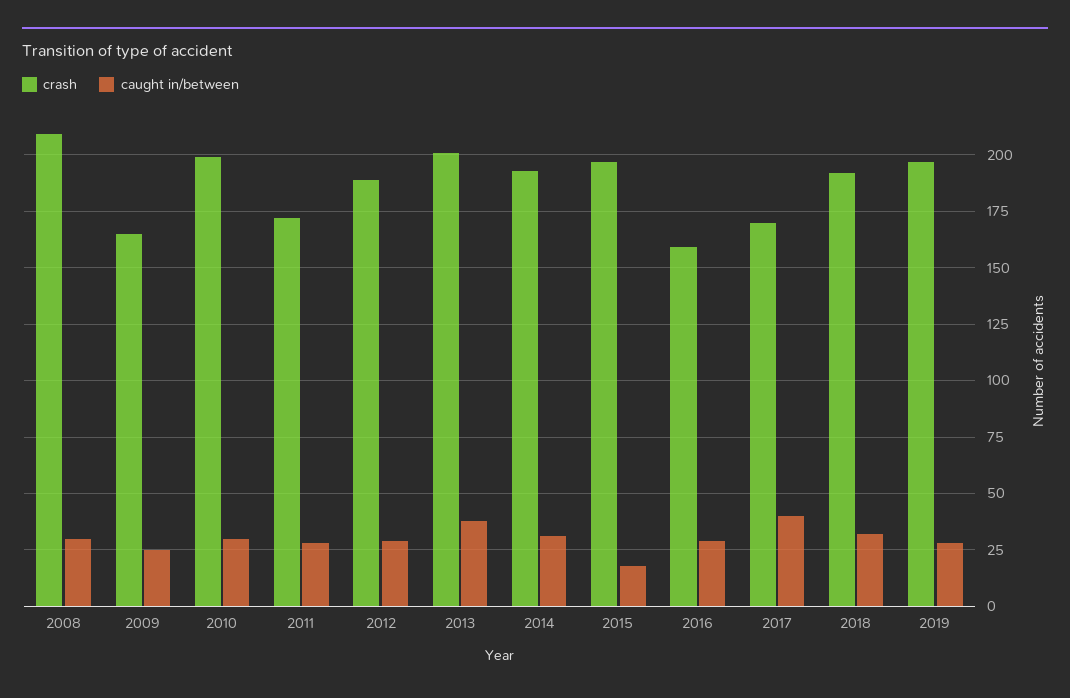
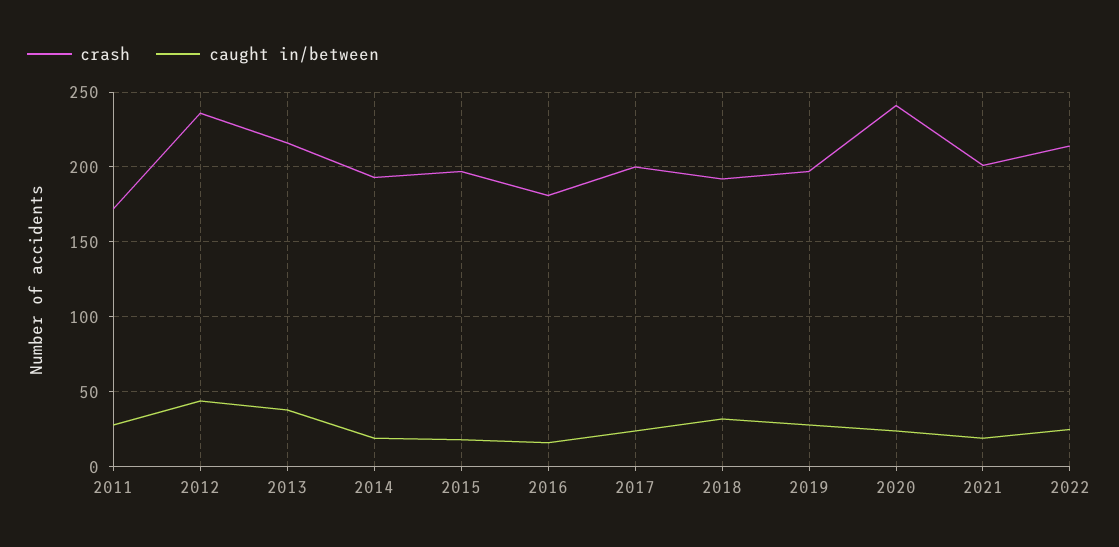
crash, 2008: 210 -> none
caught in/between, 2008: 30 -> none
crash, 2009: 165 -> none
caught in/between, 2009: 25 -> none
crash, 2010: 200 -> none
caught in/between, 2010: 30 -> none
crash, 2012: 190 -> 235
caught in/between, 2012: 30 -> 45
crash, 2013: 200 -> 215
caught in/between, 2014: 30 -> 20
crash, 2016: 160 -> 180
caught in/between, 2016: 30 -> 15
crash, 2017: 170 -> 200
caught in/between, 2017: 40 -> 25
crash, 2020: none -> 240
caught in/between, 2020: none -> 25
crash, 2021: none -> 200
caught in/between, 2021: none -> 20
crash, 2022: none -> 215
caught in/between, 2022: none -> 25

